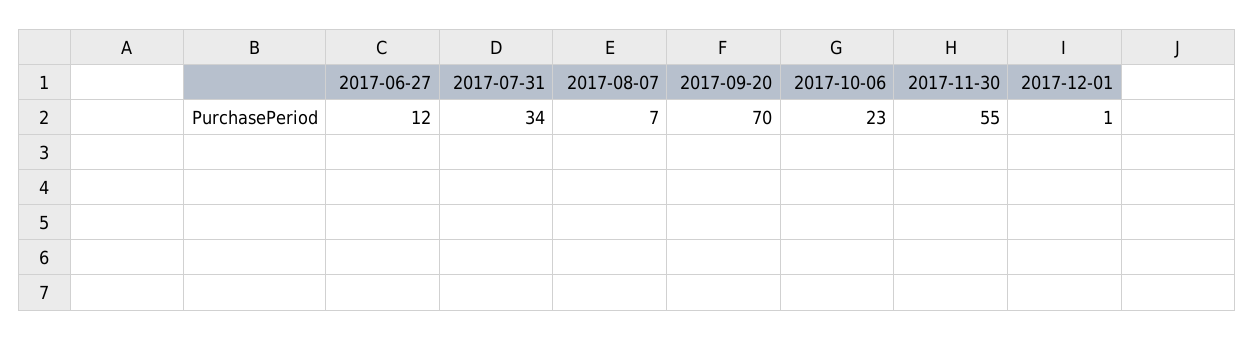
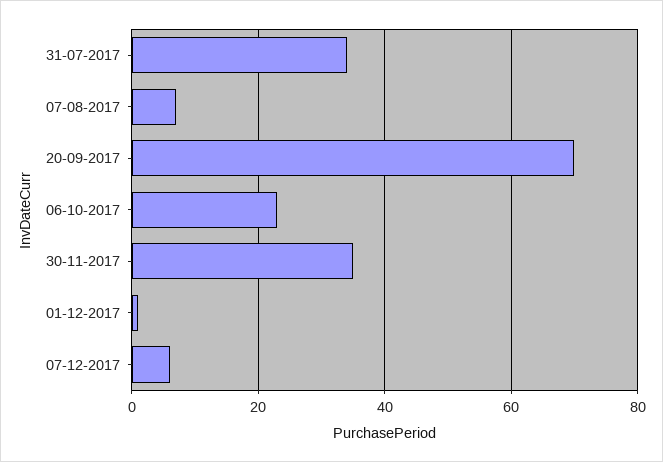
2017-06-27: 12 -> none
2017-11-30: 55 -> 35
07-12-2017: none -> 5

